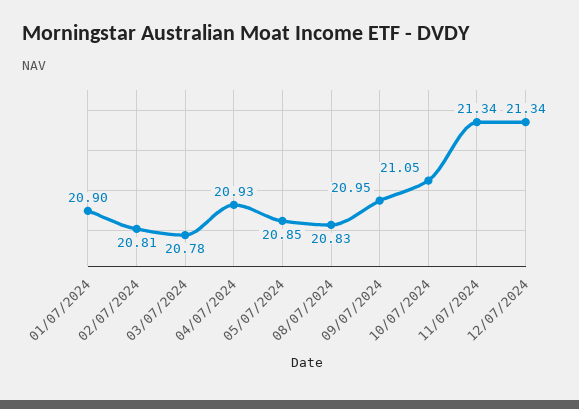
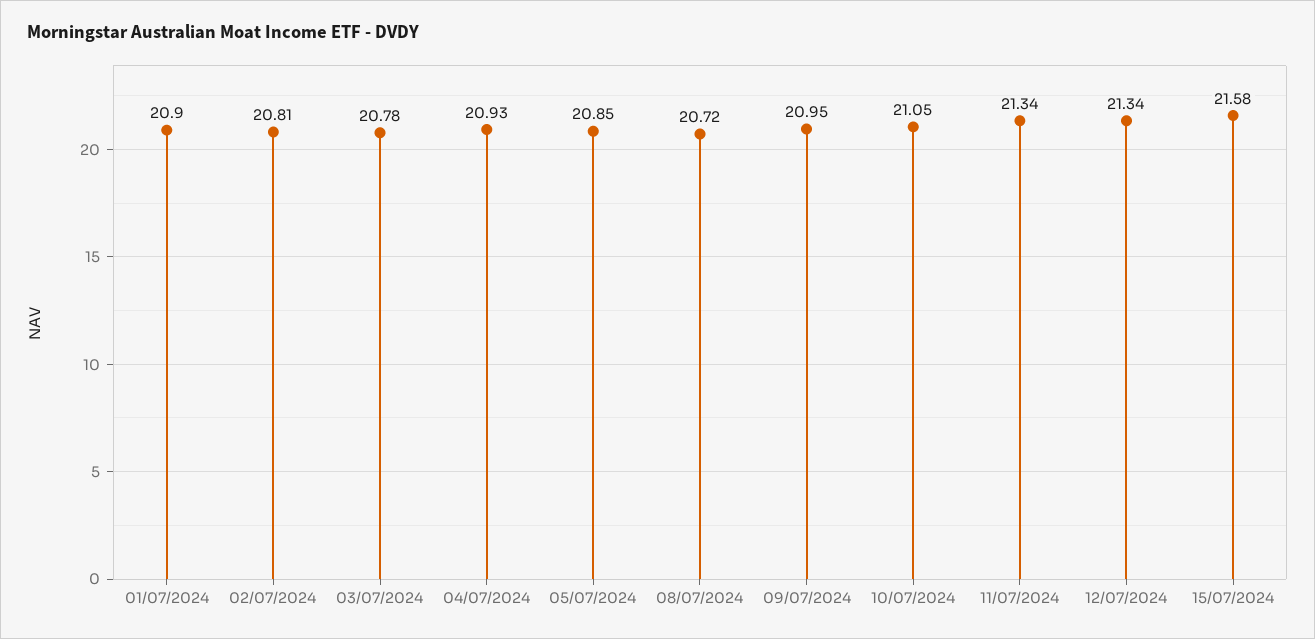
08/07/2024: 20.83 -> 20.72
15/07/2024: none -> 21.58

